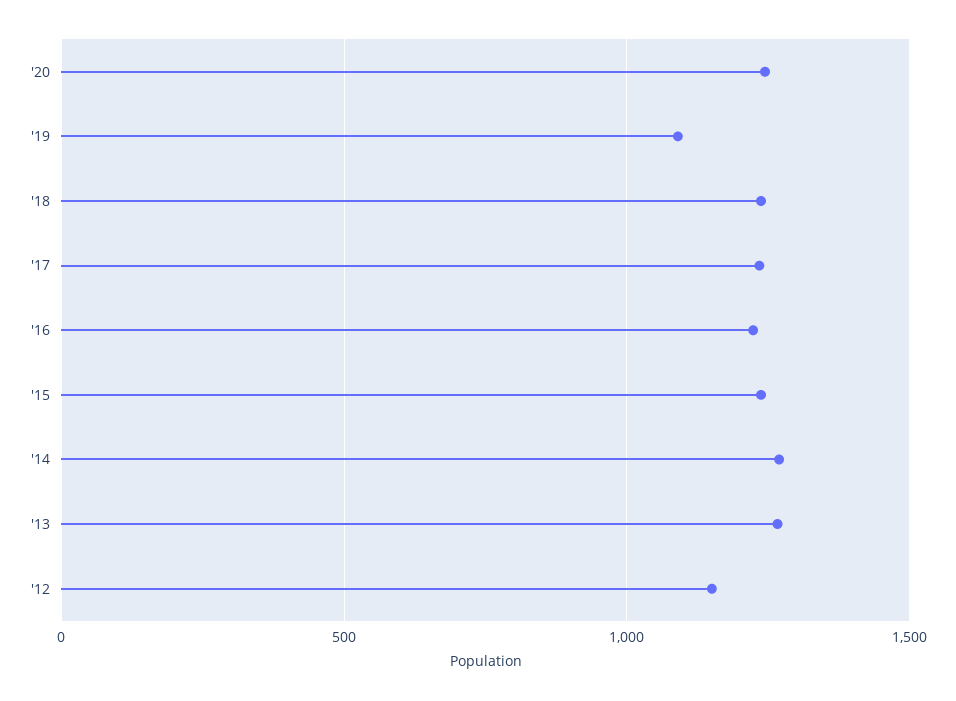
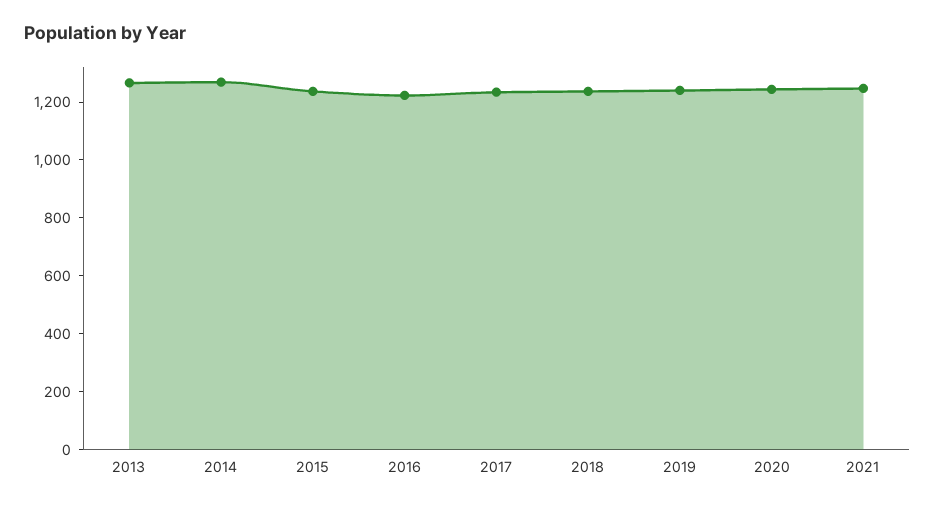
'19: 1100 -> 1250
'12: 1150 -> none
2021: none -> 1250

